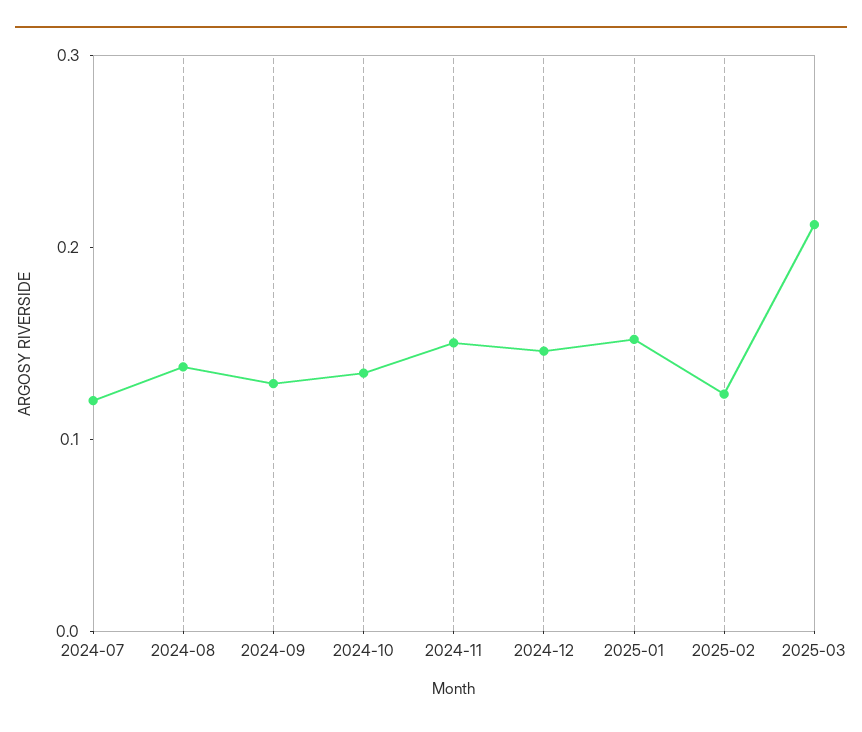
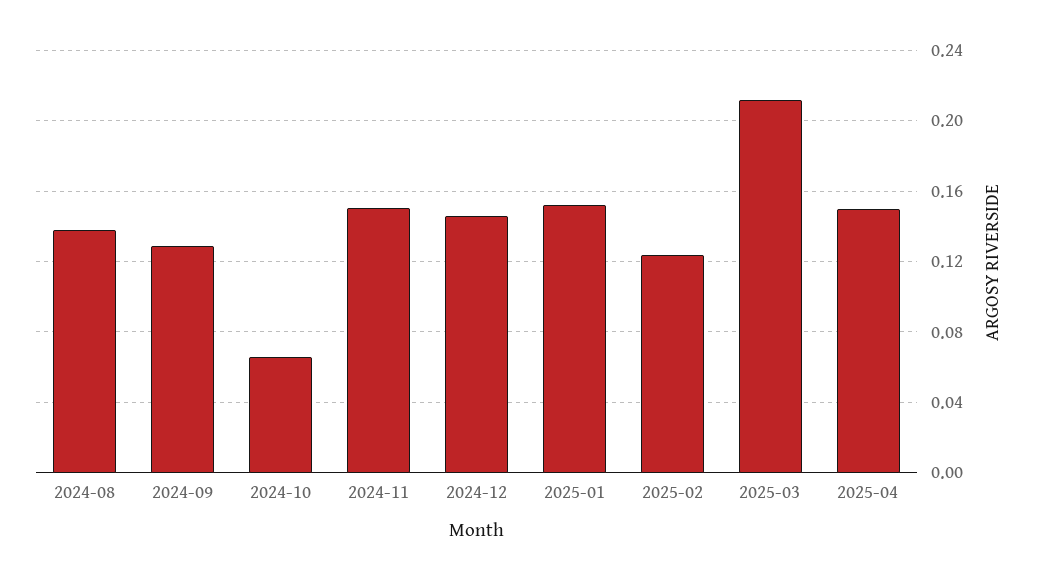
2024-07: 0.12 -> none
2024-10: 0.14 -> 0.065
2025-04: none -> 0.15

